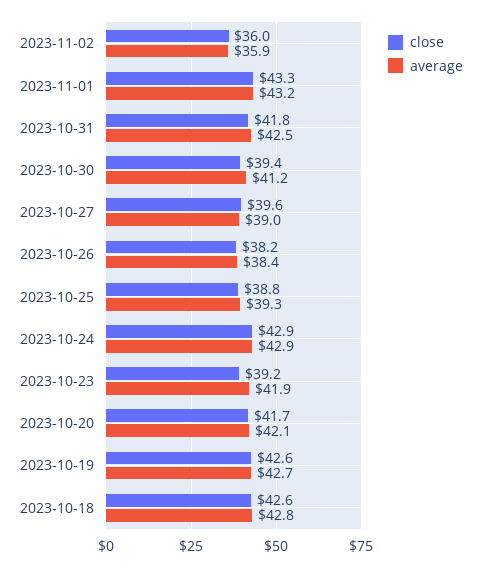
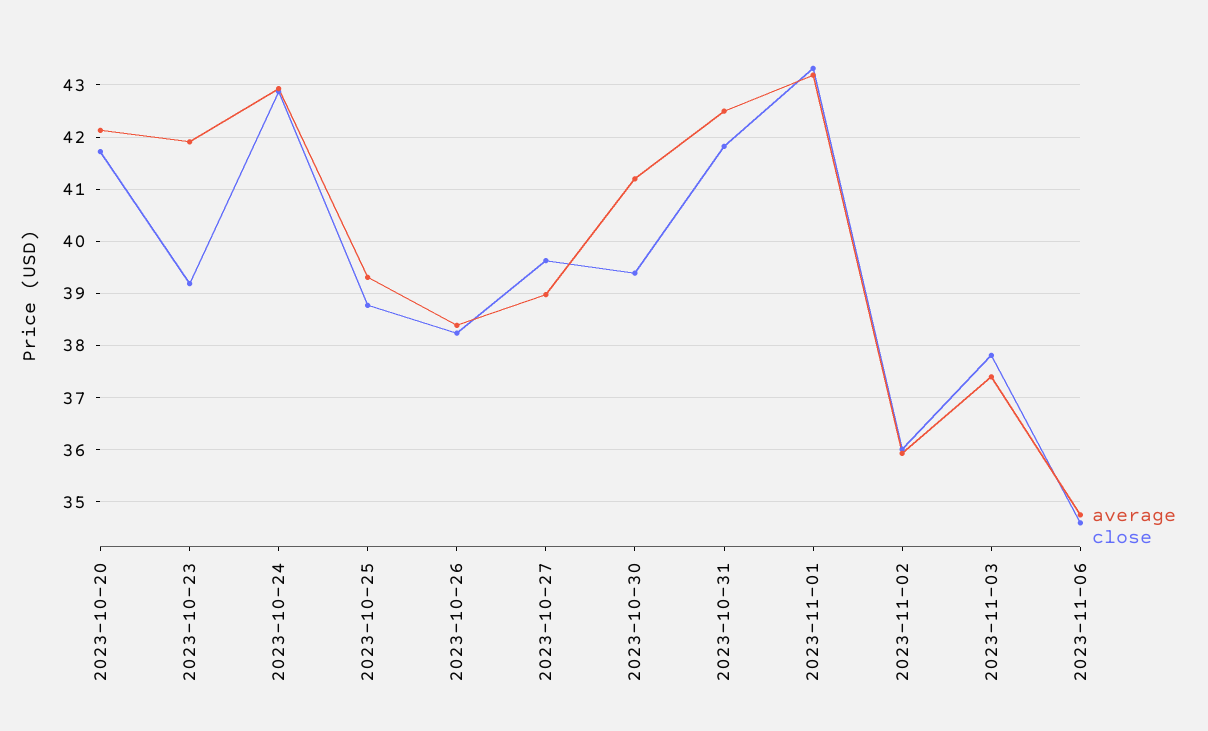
close, 2023-10-19: 42.6 -> none
average, 2023-10-19: 42.7 -> none
close, 2023-10-18: 42.6 -> none
average, 2023-10-18: 42.8 -> none
average, 2023-11-03: none -> 37.4
close, 2023-11-03: none -> 37.8
average, 2023-11-06: none -> 34.8
close, 2023-11-06: none -> 34.6

